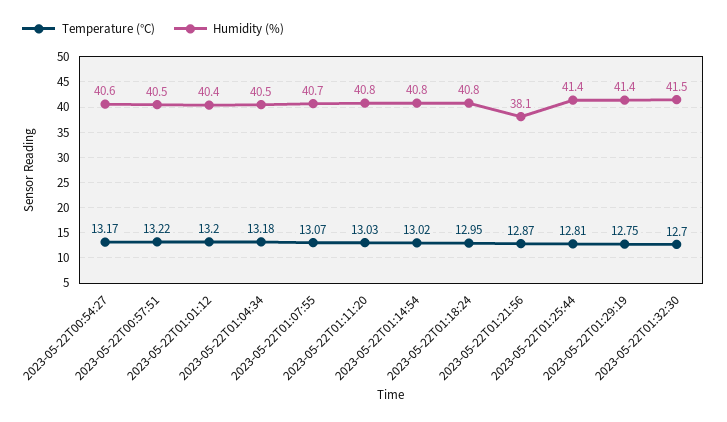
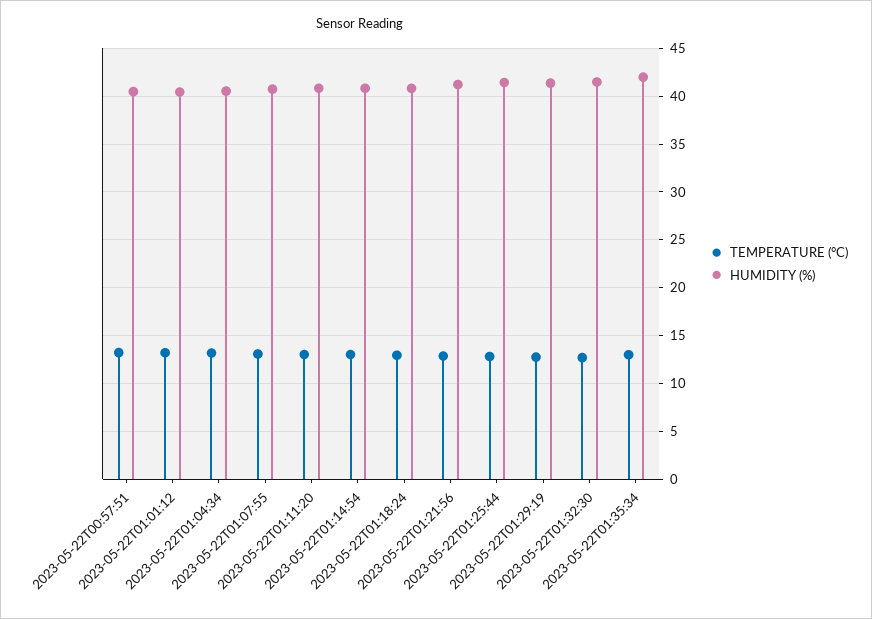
Temperature (°C), 2023-05-22T00:54:27: 13.17 -> none
Humidity (%), 2023-05-22T00:54:27: 40.6 -> none
Humidity (%), 2023-05-22T01:21:56: 38.1 -> 41
Temperature (°C), 2023-05-22T01:35:34: none -> 13
Humidity (%), 2023-05-22T01:35:34: none -> 42

